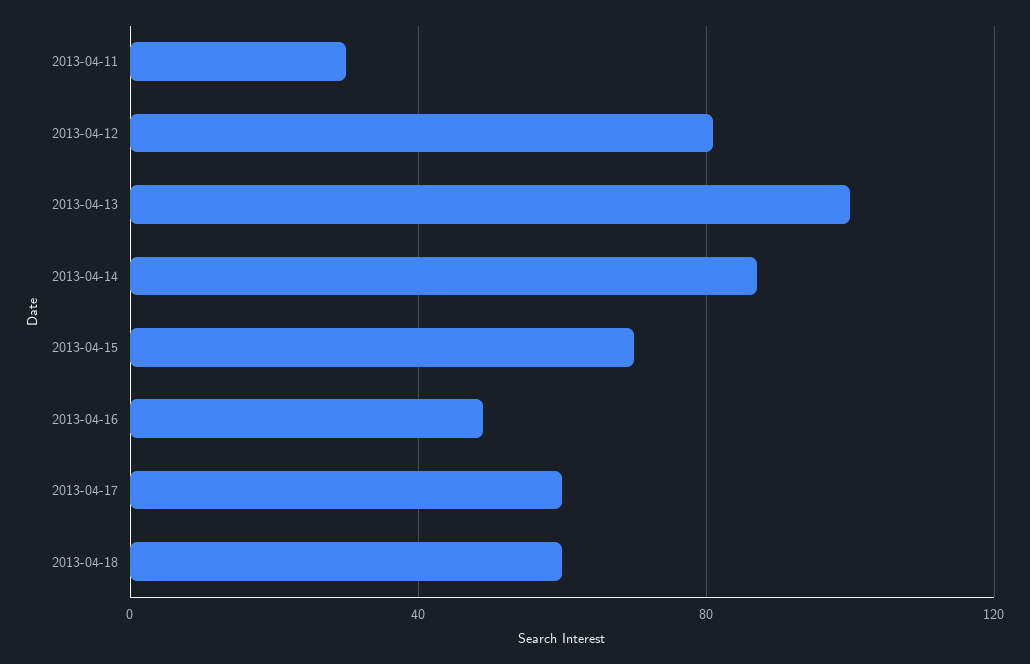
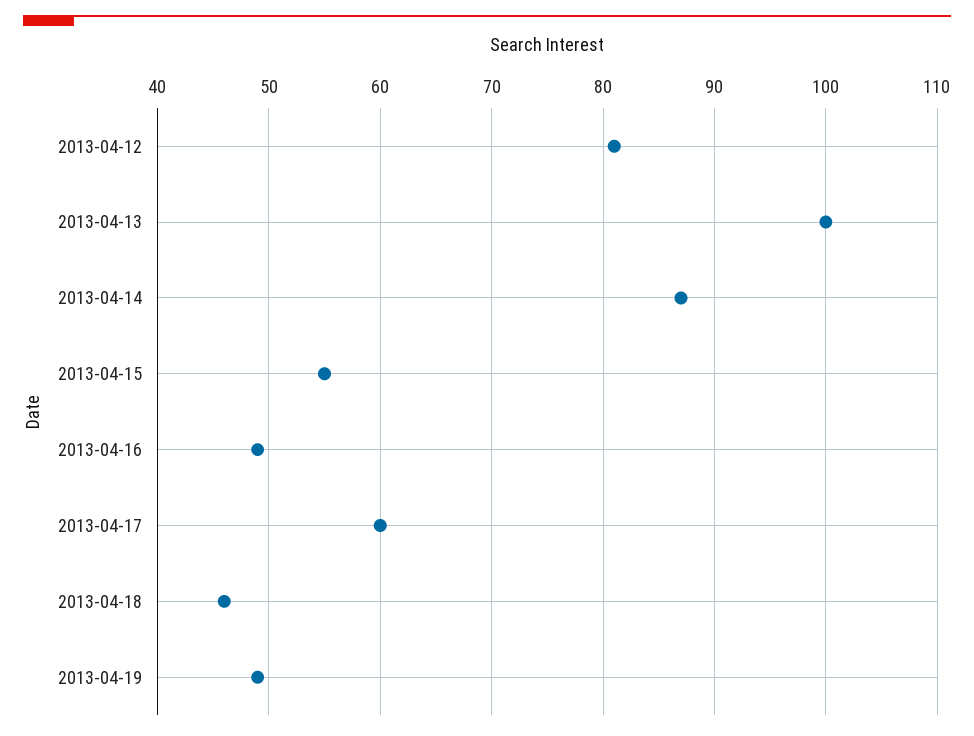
2013-04-11: 30 -> none
2013-04-15: 70 -> 55
2013-04-18: 60 -> 46
2013-04-19: none -> 49

